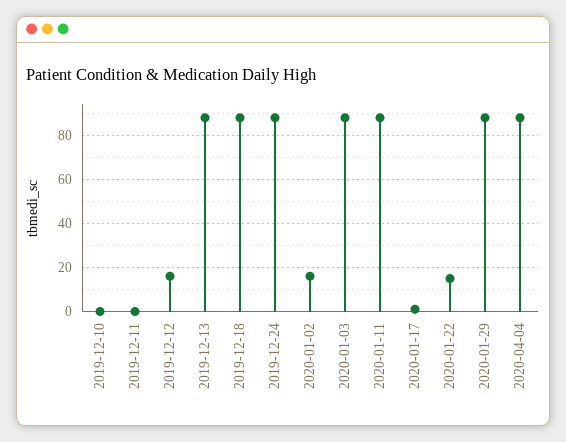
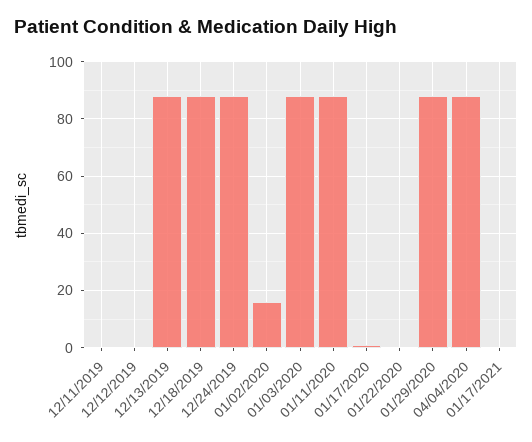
2019-12-10: 0 -> none
2019-12-12: 15 -> 0
2020-01-22: 15 -> 0
01/17/2021: none -> 0

